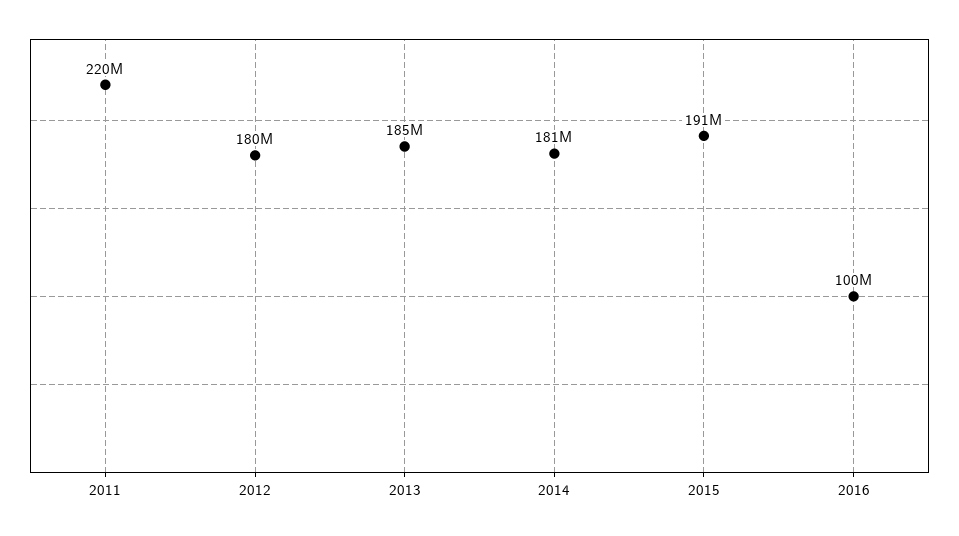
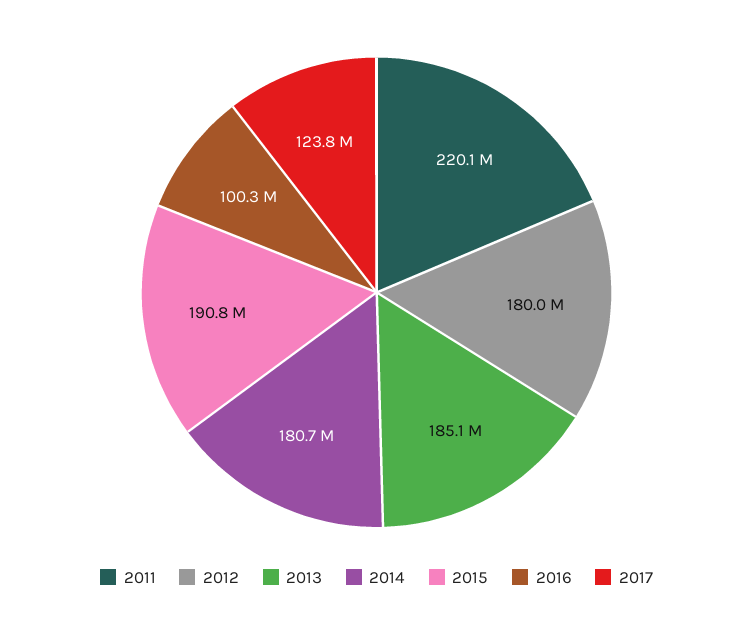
2017: none -> 123800000

